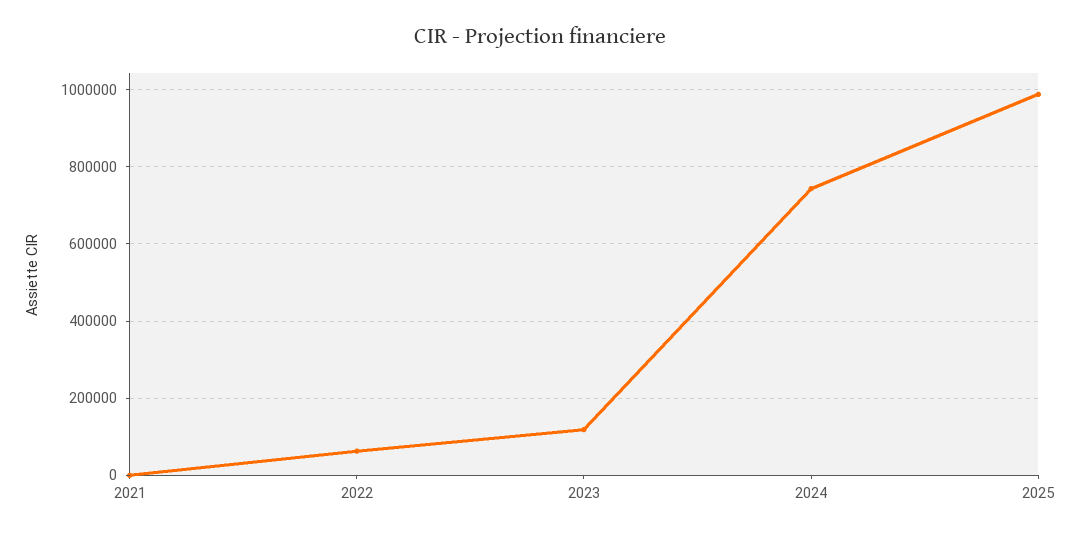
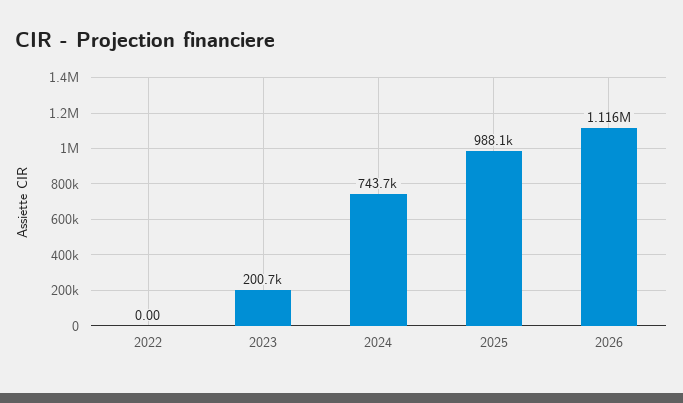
2021: 0 -> none
2022: 60000 -> 0
2023: 120000 -> 200700
2026: none -> 1116000

